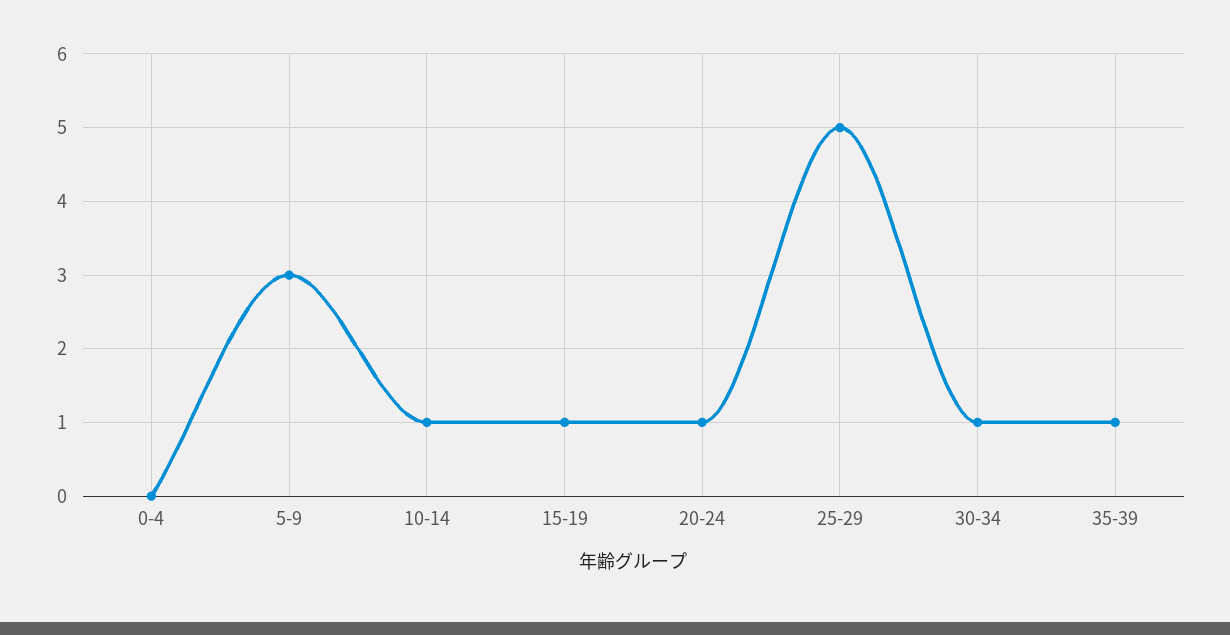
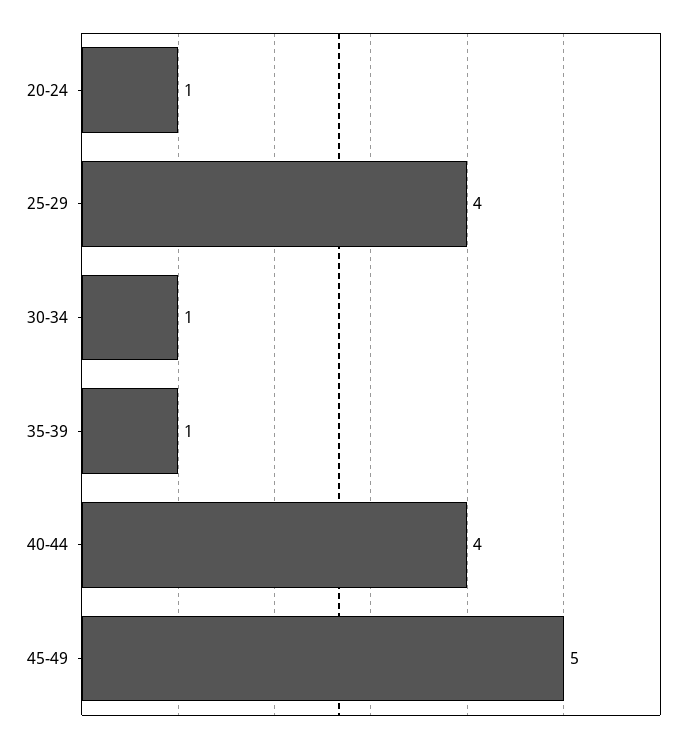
0-4: 0 -> none
5-9: 3 -> none
10-14: 1 -> none
15-19: 1 -> none
25-29: 5 -> 4
40-44: none -> 4
45-49: none -> 5

